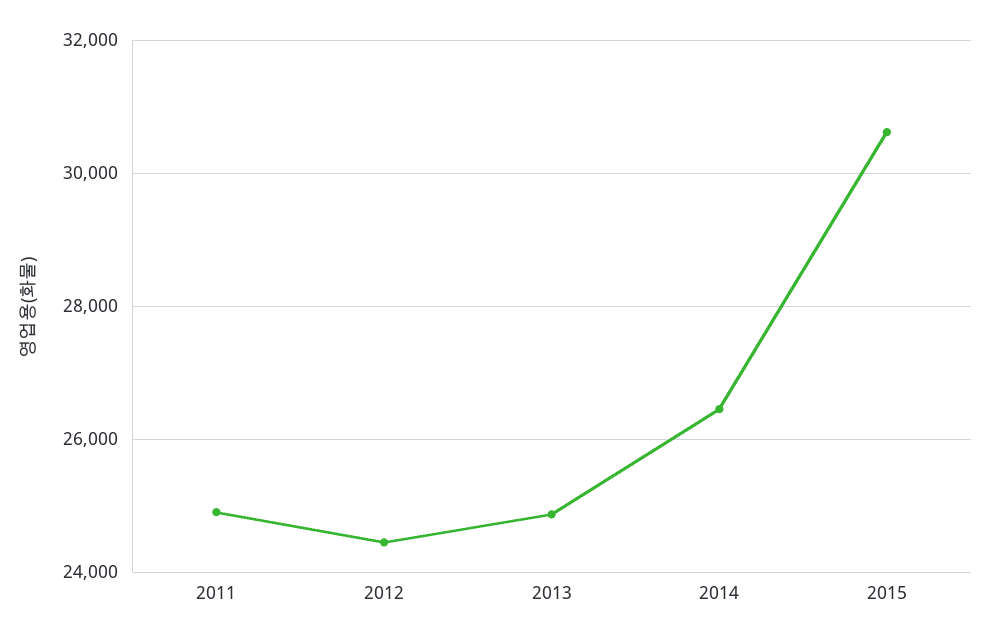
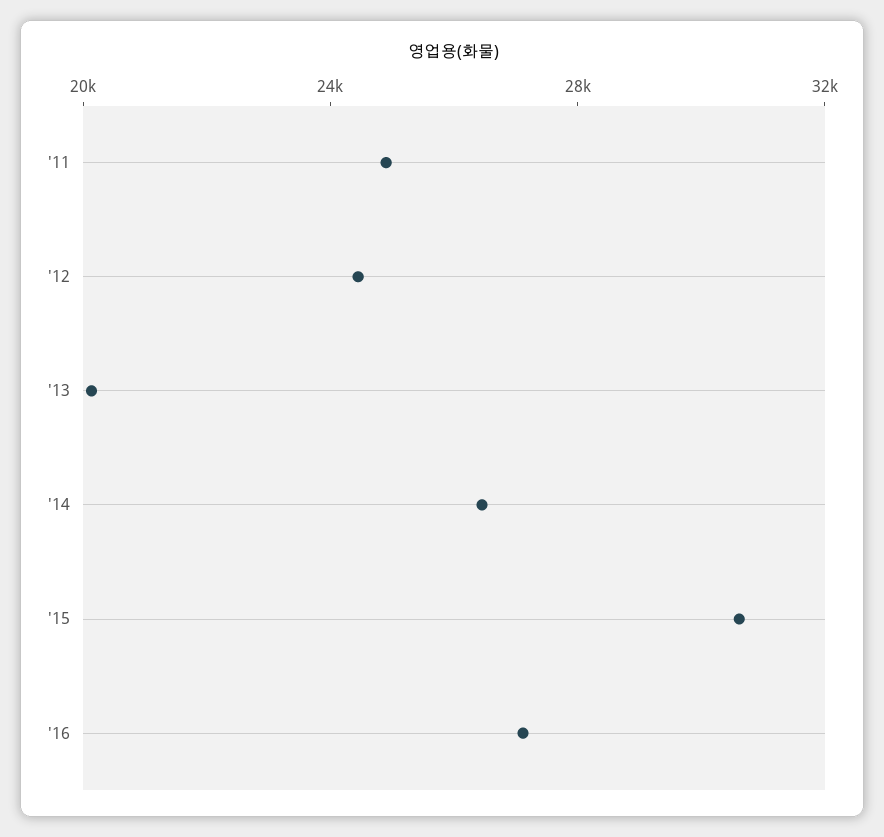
2013: 24800 -> 20000
'16: none -> 27000

